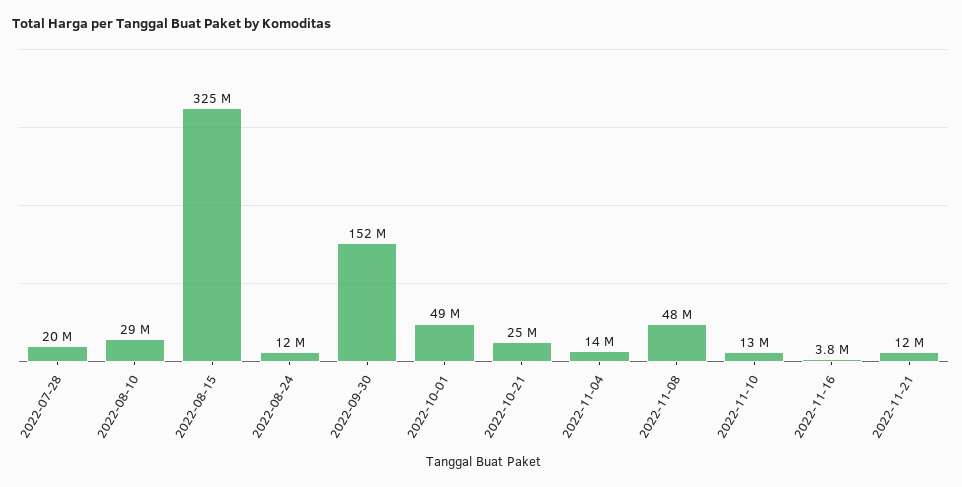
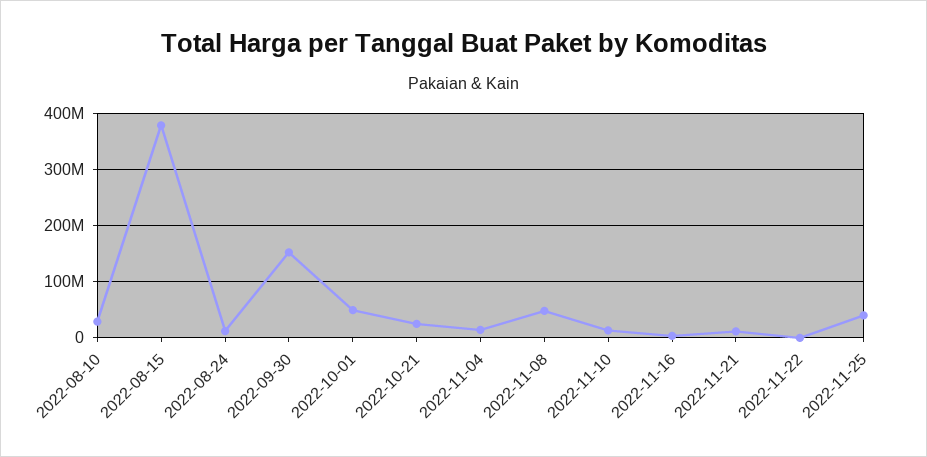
2022-07-28: 20000000 -> none
2022-08-15: 325000000 -> 380000000
2022-11-22: none -> 0
2022-11-25: none -> 40000000

